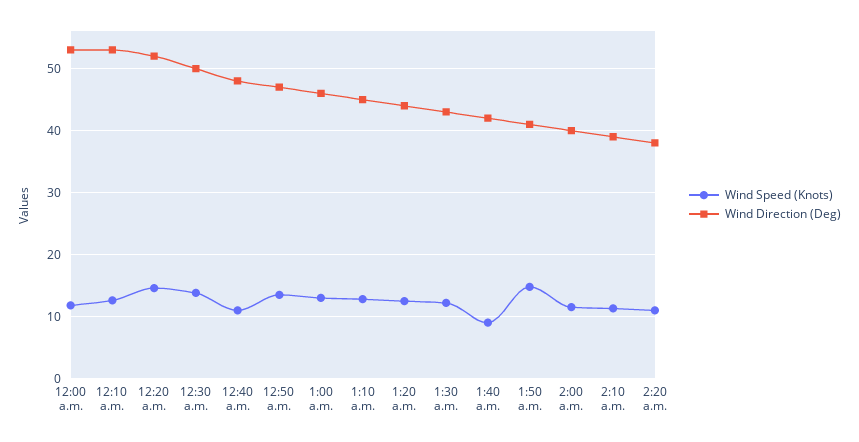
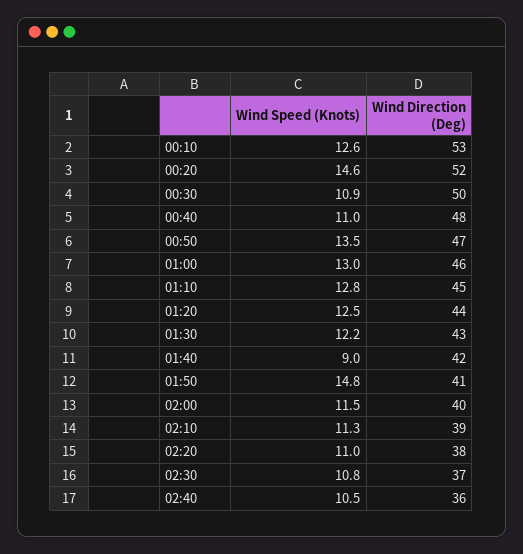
Wind Speed (Knots), 12:00 a.m.: 12 -> none
Wind Direction (Deg), 12:00 a.m.: 53 -> none
Wind Speed (Knots), 12:30 a.m.: 14 -> 10.9
Wind Speed (Knots), 02:30: none -> 10.8
Wind Direction (Deg), 02:30: none -> 37
Wind Speed (Knots), 02:40: none -> 10.5
Wind Direction (Deg), 02:40: none -> 36

